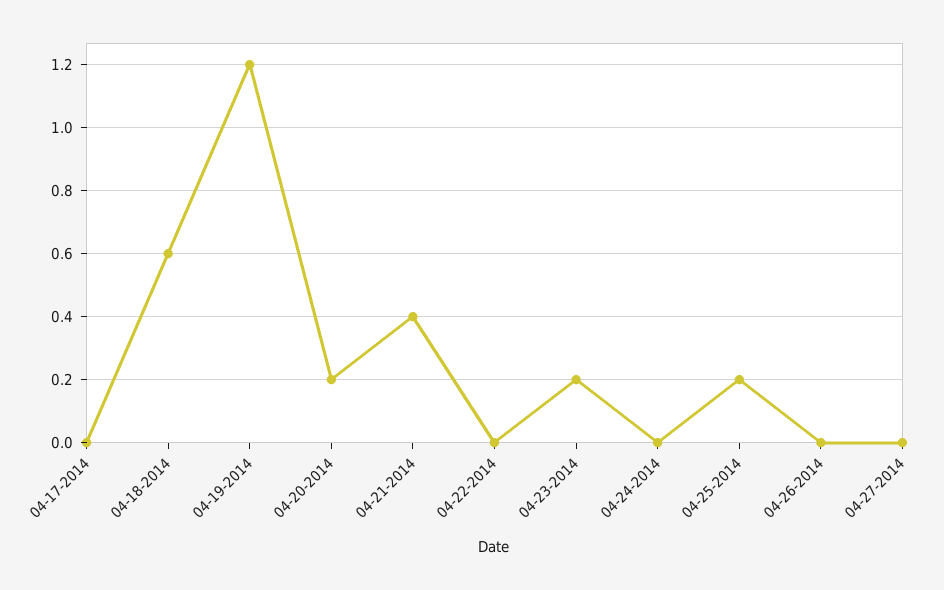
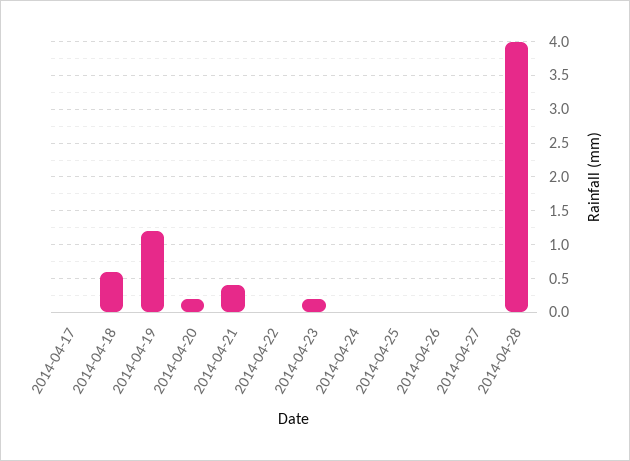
04-25-2014: 0.2 -> 0
2014-04-28: none -> 4

